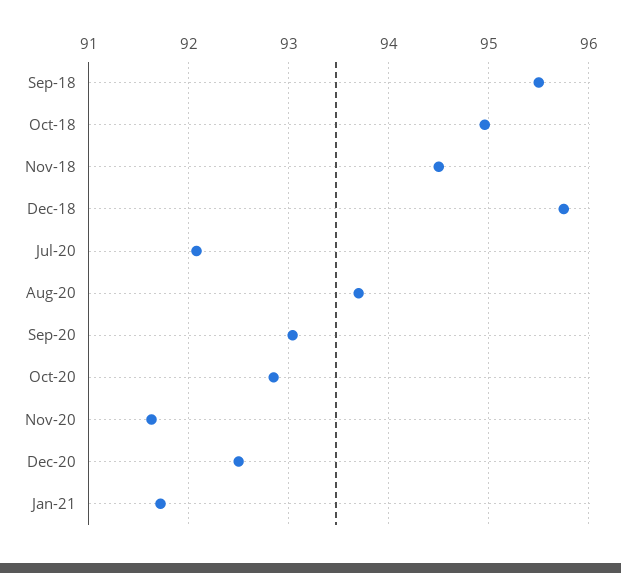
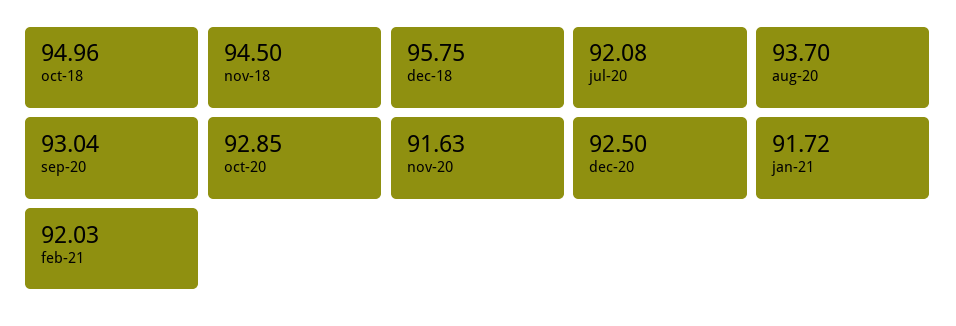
Sep-18: 95.5 -> none
feb-21: none -> 92.03

